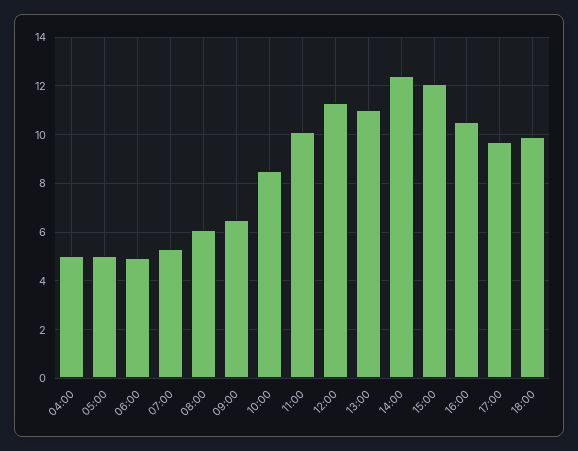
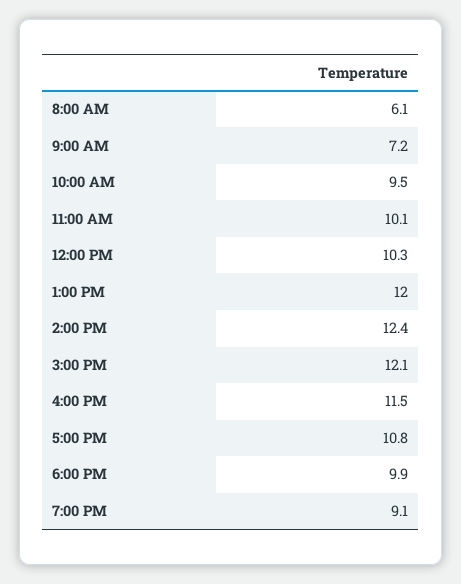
04:00: 5 -> none
05:00: 5 -> none
06:00: 5 -> none
07:00: 5.25 -> none
09:00: 6.5 -> 7.2
10:00: 8.5 -> 9.5
12:00: 11.25 -> 10.3
13:00: 11 -> 12
16:00: 10.5 -> 11.5
17:00: 9.75 -> 10.8
7:00 PM: none -> 9.1

